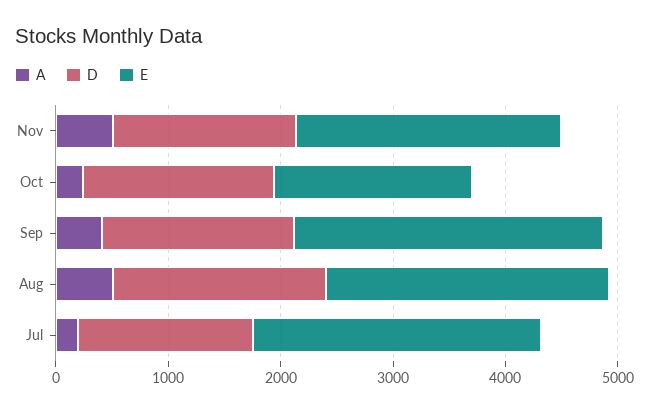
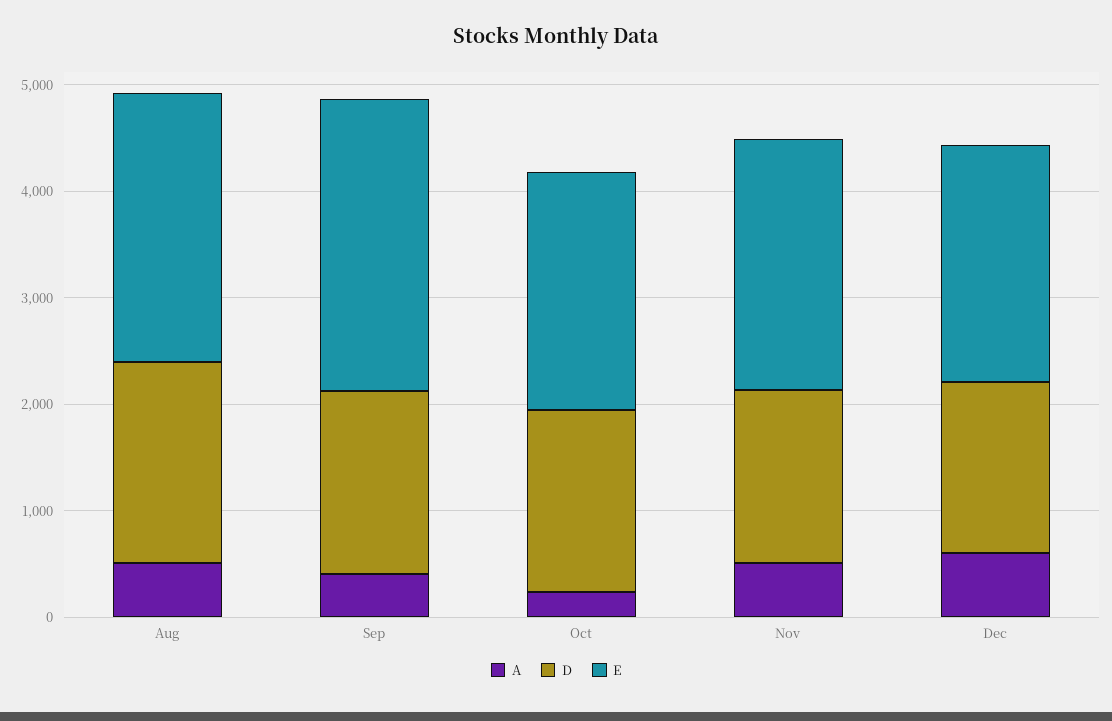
E, Oct: 1800 -> 2200
A, Jul: 200 -> none
D, Jul: 1600 -> none
E, Jul: 2600 -> none
A, Dec: none -> 600
D, Dec: none -> 1600
E, Dec: none -> 2200

